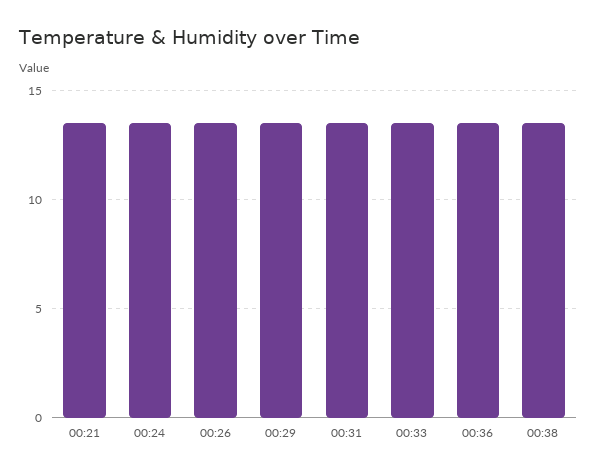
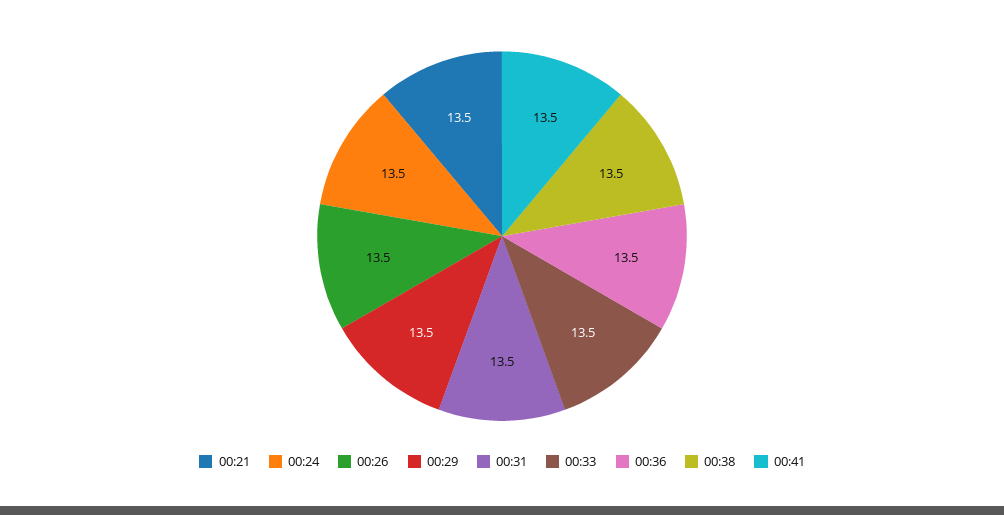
00:41: none -> 13.5

